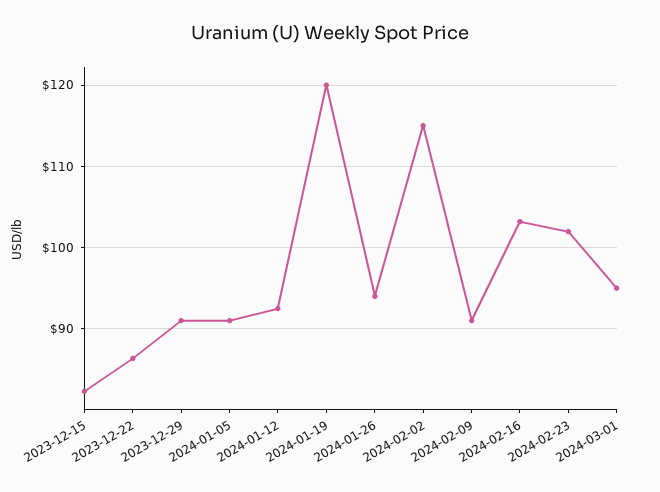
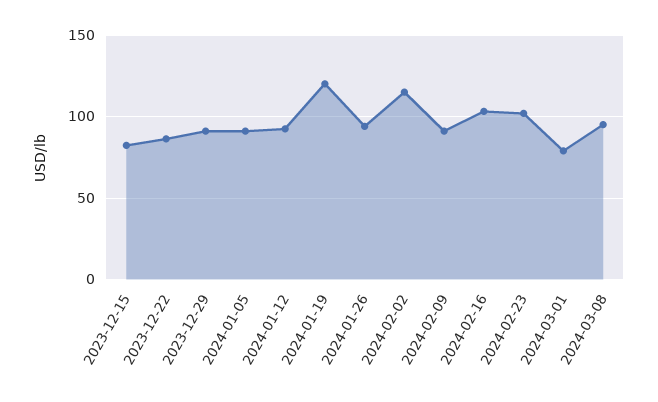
2024-03-01: 95 -> 80
2024-03-08: none -> 95

